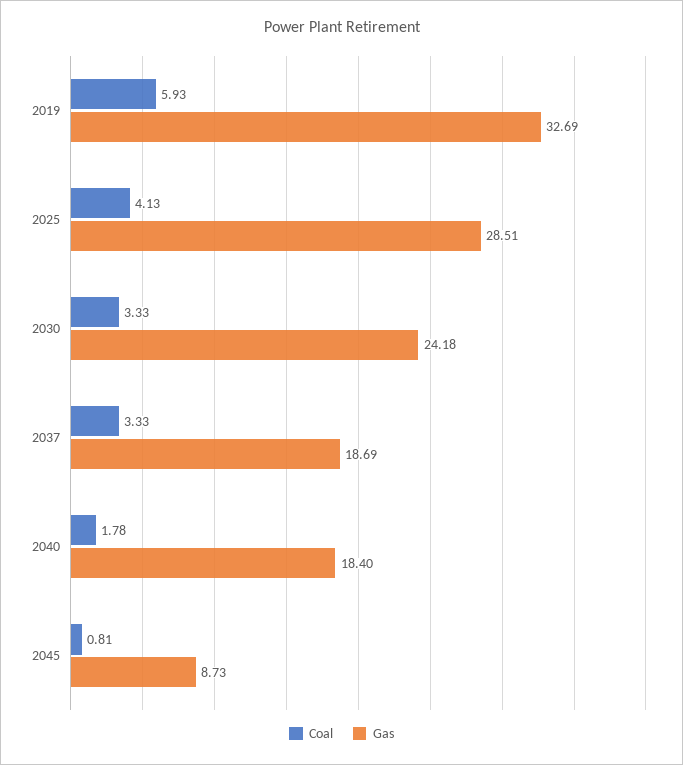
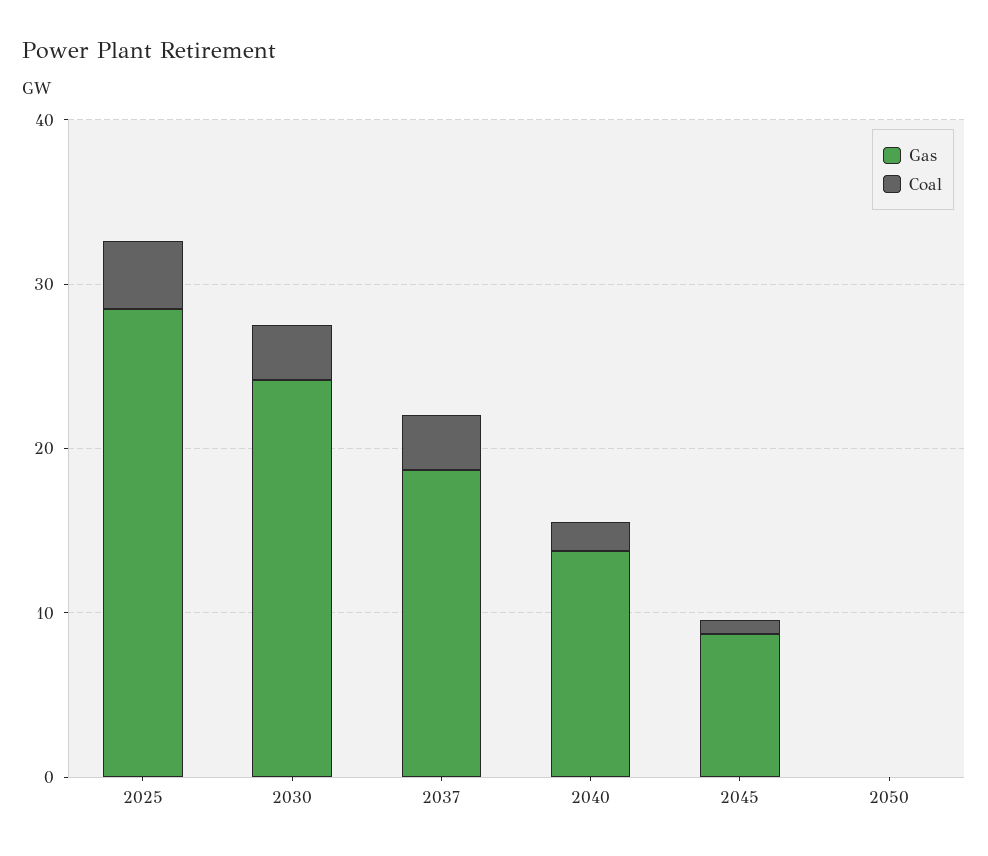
Coal, 2019: 5.93 -> none
Gas, 2019: 32.69 -> none
Gas, 2040: 18.4 -> 14
Gas, 2050: none -> 0
Coal, 2050: none -> 0

